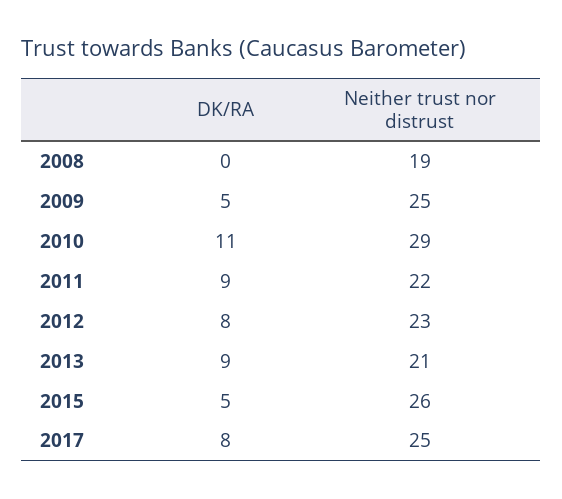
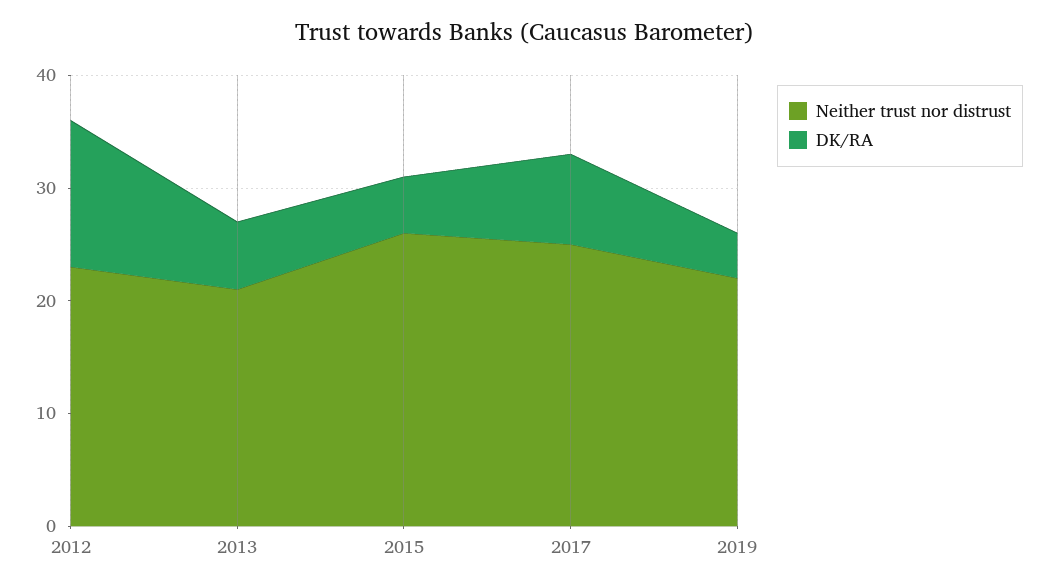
DK/RA, 2008: 0 -> none
Neither trust nor distrust, 2008: 19 -> none
DK/RA, 2009: 5 -> none
Neither trust nor distrust, 2009: 25 -> none
DK/RA, 2010: 11 -> none
Neither trust nor distrust, 2010: 29 -> none
DK/RA, 2011: 9 -> none
Neither trust nor distrust, 2011: 22 -> none
DK/RA, 2012: 8 -> 13
DK/RA, 2013: 9 -> 6
Neither trust nor distrust, 2019: none -> 22
DK/RA, 2019: none -> 4

